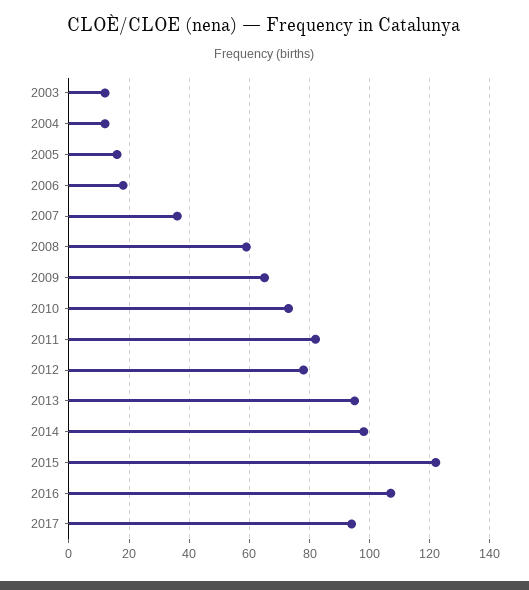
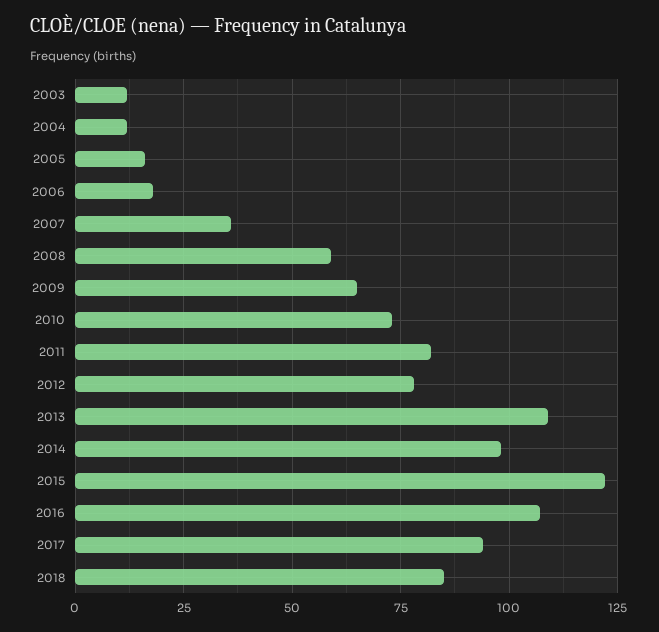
2013: 95 -> 110
2018: none -> 85

